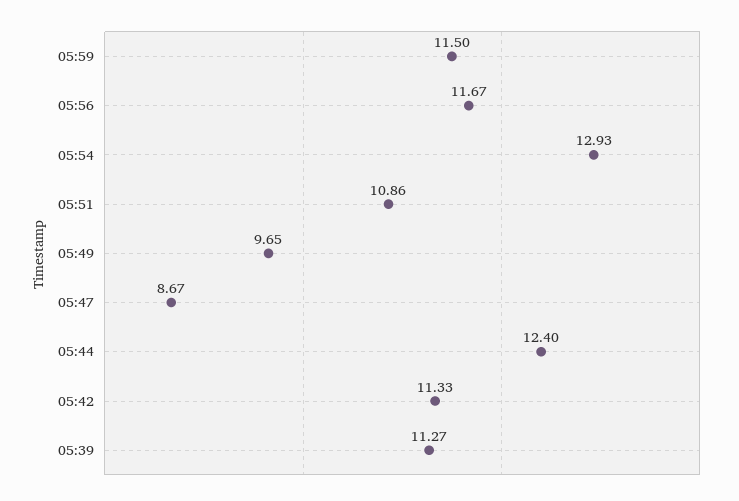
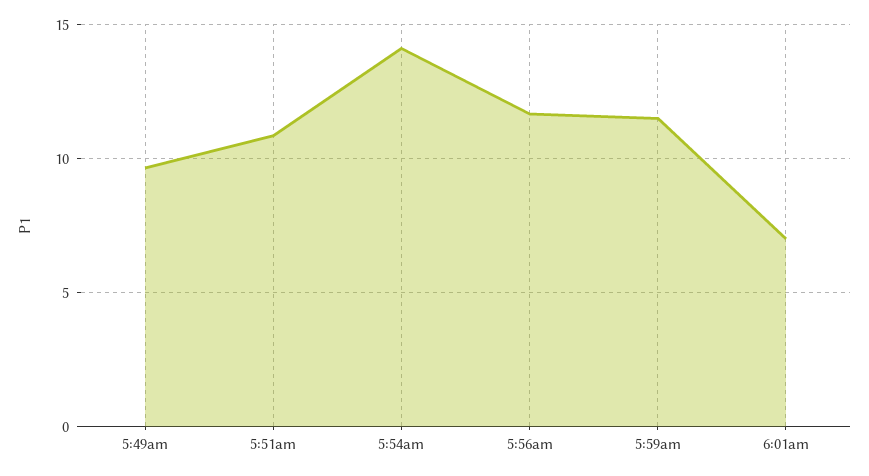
05:54: 12.93 -> 14
05:47: 8.67 -> none
05:44: 12.4 -> none
05:42: 11.33 -> none
05:39: 11.27 -> none
6:01am: none -> 7

